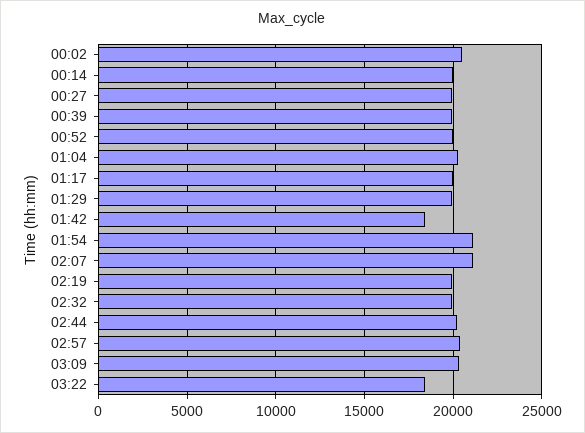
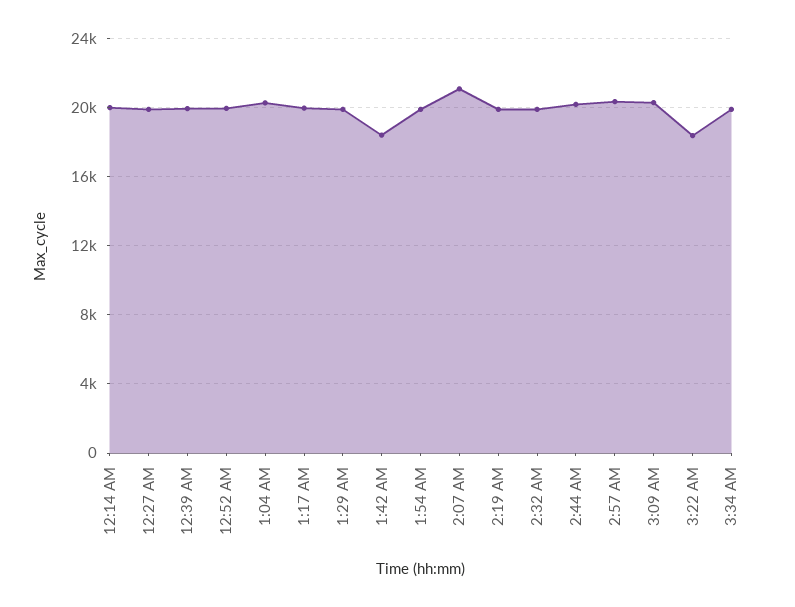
00:02: 20500 -> none
01:54: 21000 -> 20000
3:34 AM: none -> 20000

